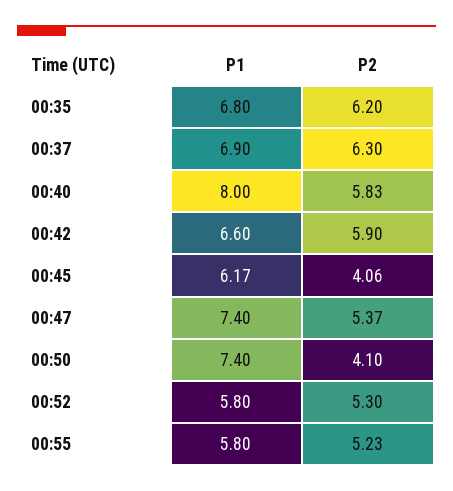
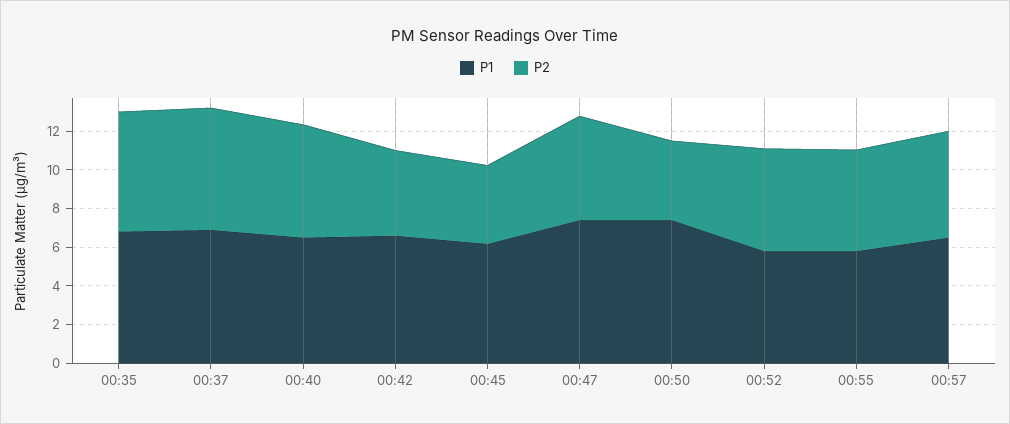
P1, 00:40: 8 -> 6.5
P2, 00:42: 5.9 -> 4.5
P1, 00:57: none -> 6.5
P2, 00:57: none -> 5.5

